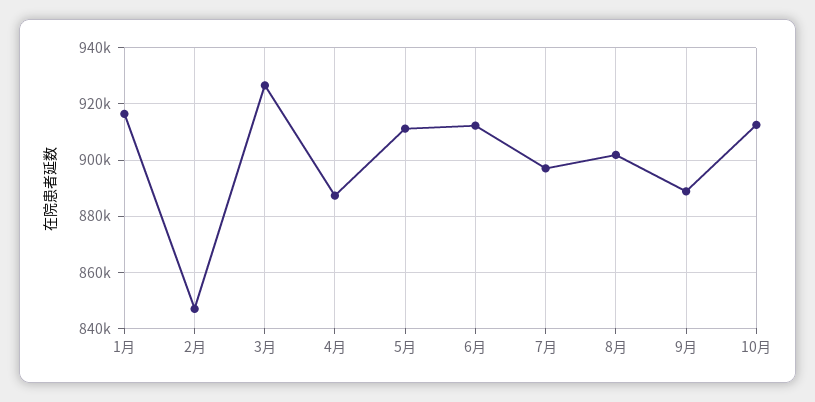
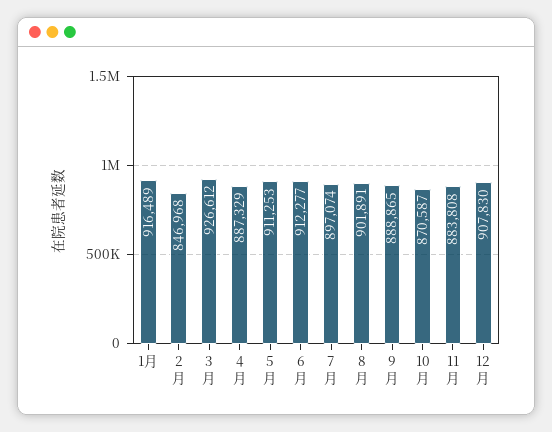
10月: 912500 -> 870587
11月: none -> 883808
12月: none -> 907830

